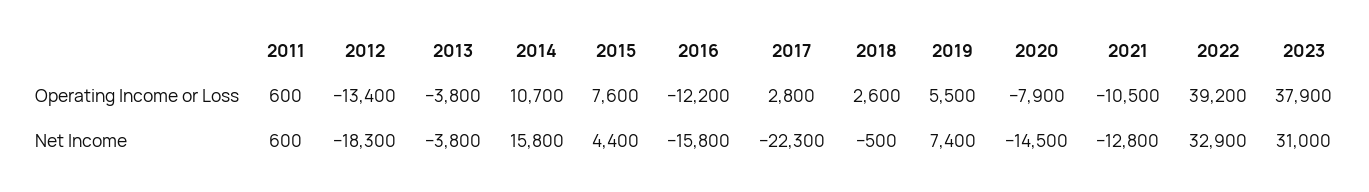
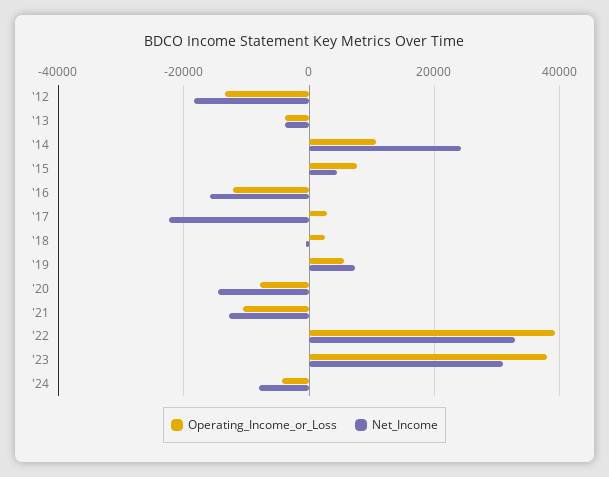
Operating Income or Loss, 2011: 600 -> none
Net Income, 2011: 600 -> none
Net Income, 2014: 15800 -> 24000
Operating Income or Loss, '24: none -> -4000
Net Income, '24: none -> -8000

